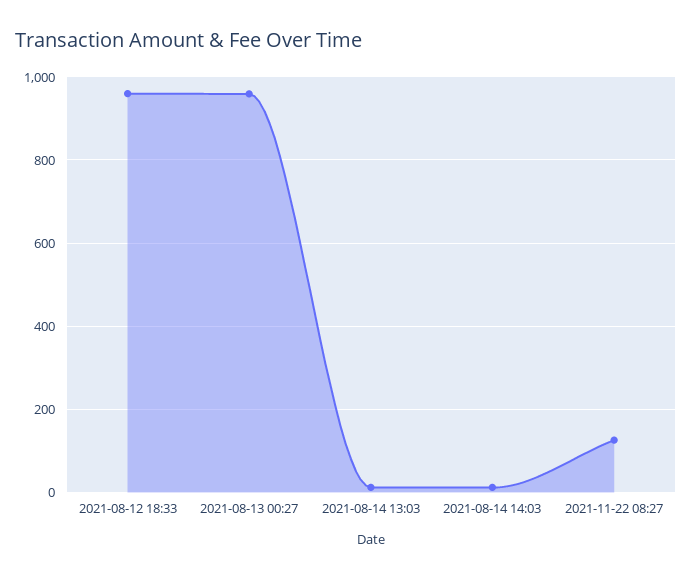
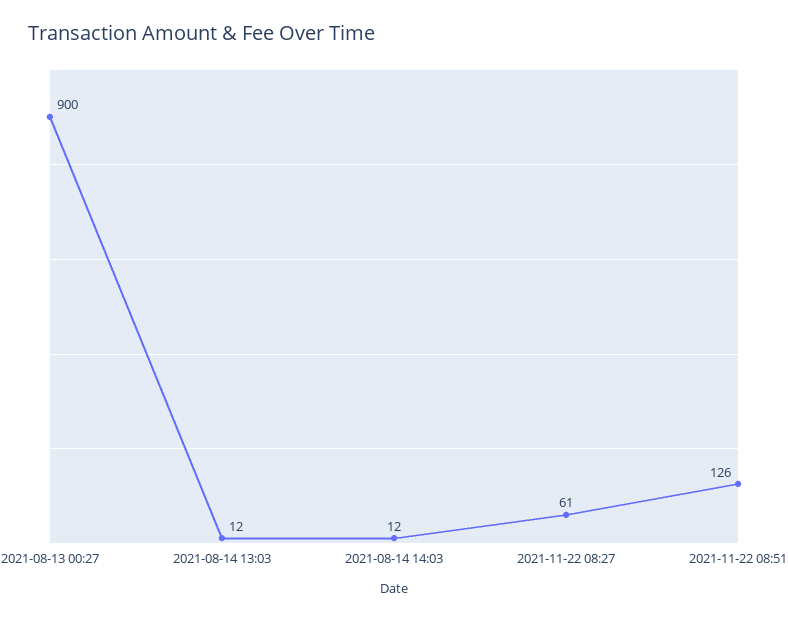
2021-08-12 18:33: 960 -> none
2021-08-13 00:27: 960 -> 900
2021-11-22 08:27: 120 -> 61
2021-11-22 08:51: none -> 126

